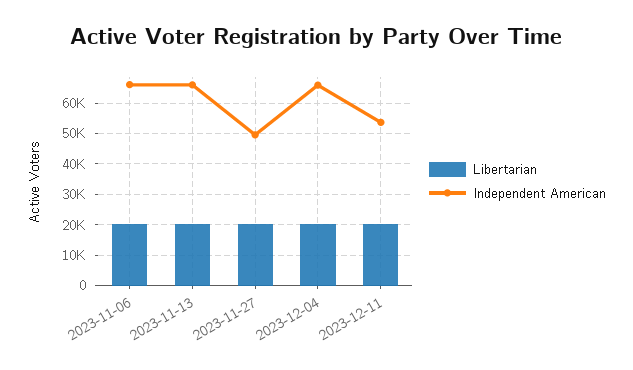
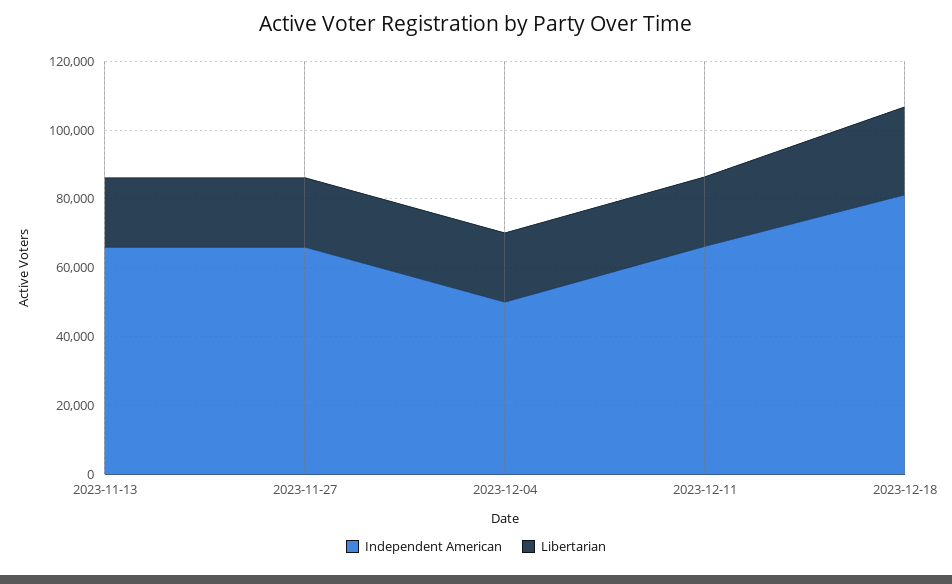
Libertarian, 2023-11-06: 20000 -> none
Independent American, 2023-11-06: 66000 -> none
Independent American, 2023-11-27: 50000 -> 65000
Independent American, 2023-12-04: 66000 -> 50000
Independent American, 2023-12-11: 54000 -> 65000
Independent American, 2023-12-18: none -> 80000
Libertarian, 2023-12-18: none -> 25000

